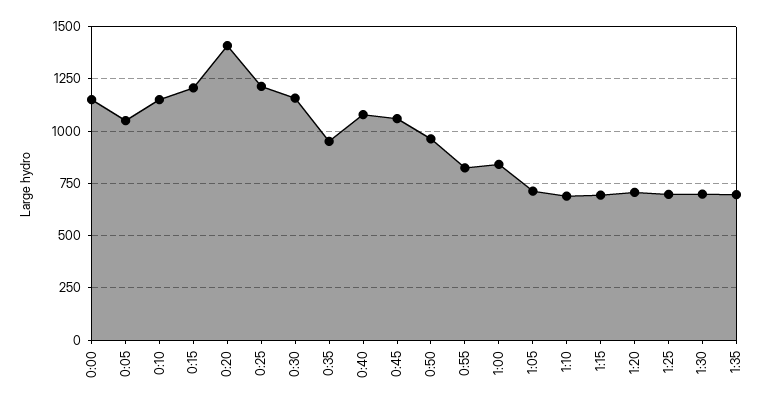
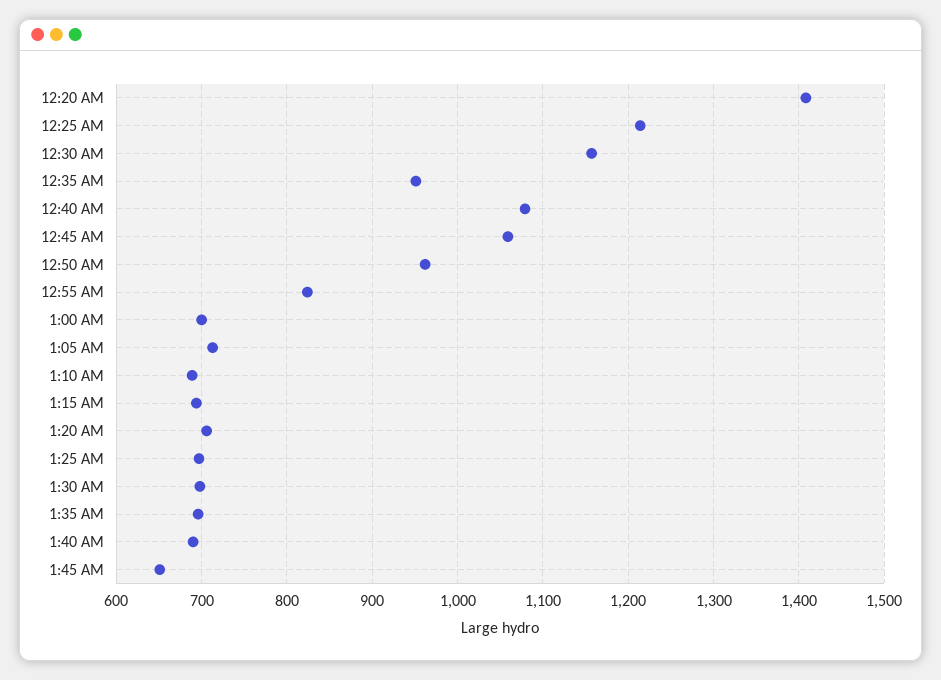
0:00: 1150 -> none
0:05: 1050 -> none
0:10: 1150 -> none
0:15: 1200 -> none
1:00: 850 -> 700
1:40 AM: none -> 690
1:45 AM: none -> 650

